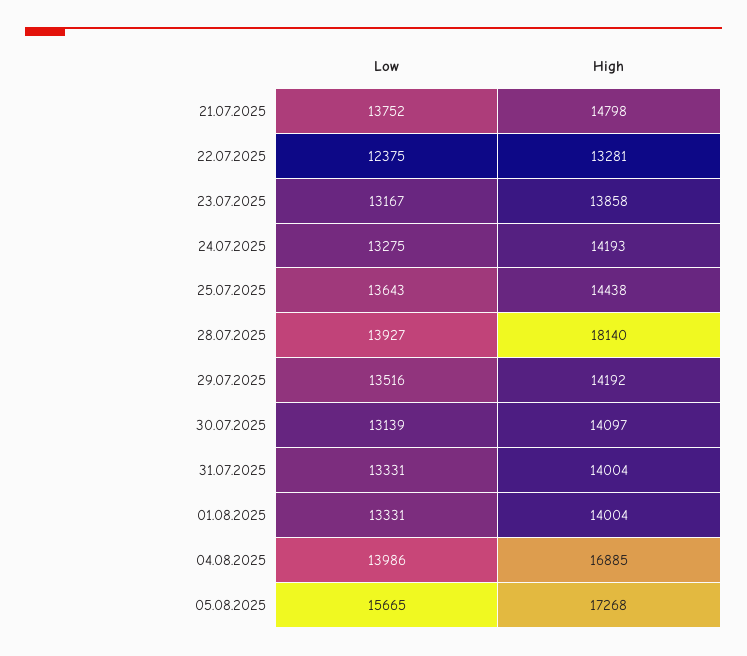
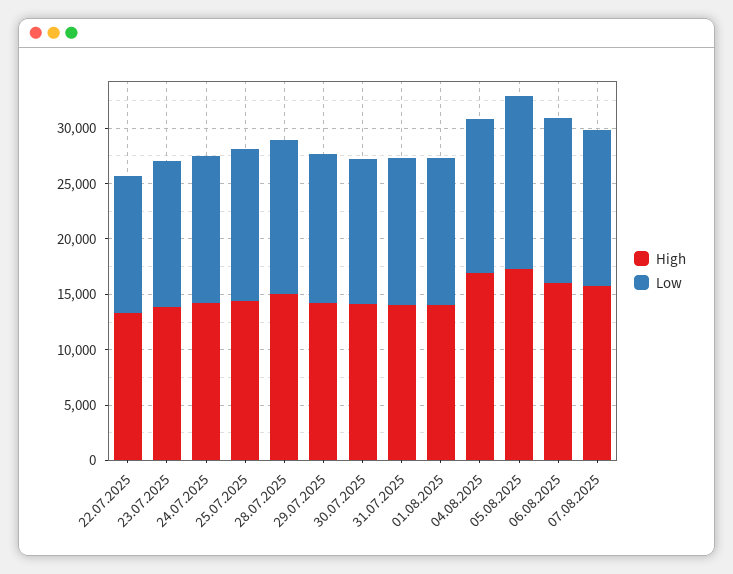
Low, 21.07.2025: 13752 -> none
High, 21.07.2025: 14798 -> none
High, 28.07.2025: 18140 -> 15000
High, 06.08.2025: none -> 16000
Low, 06.08.2025: none -> 15000
High, 07.08.2025: none -> 16000
Low, 07.08.2025: none -> 14000

